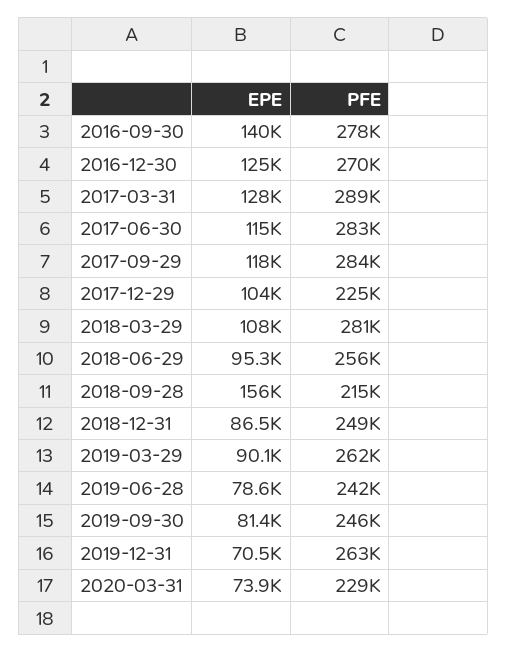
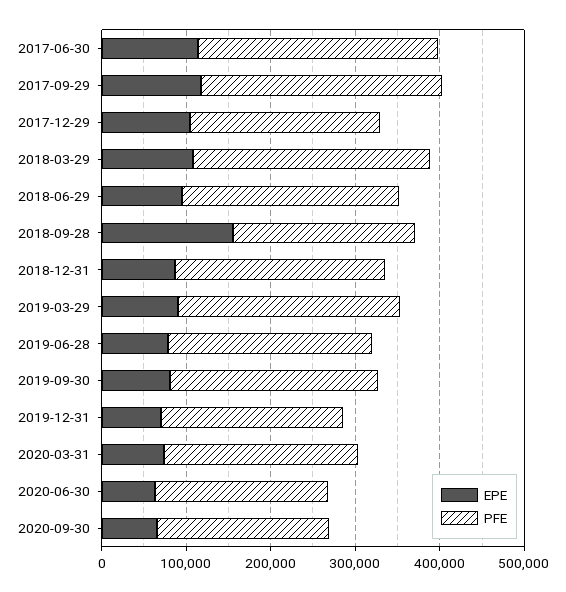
EPE, 2016-09-30: 140000 -> none
PFE, 2016-09-30: 278000 -> none
EPE, 2016-12-30: 125000 -> none
PFE, 2016-12-30: 270000 -> none
EPE, 2017-03-31: 128000 -> none
PFE, 2017-03-31: 289000 -> none
PFE, 2019-12-31: 263000 -> 220000
EPE, 2020-06-30: none -> 60000
PFE, 2020-06-30: none -> 200000
EPE, 2020-09-30: none -> 60000
PFE, 2020-09-30: none -> 200000

